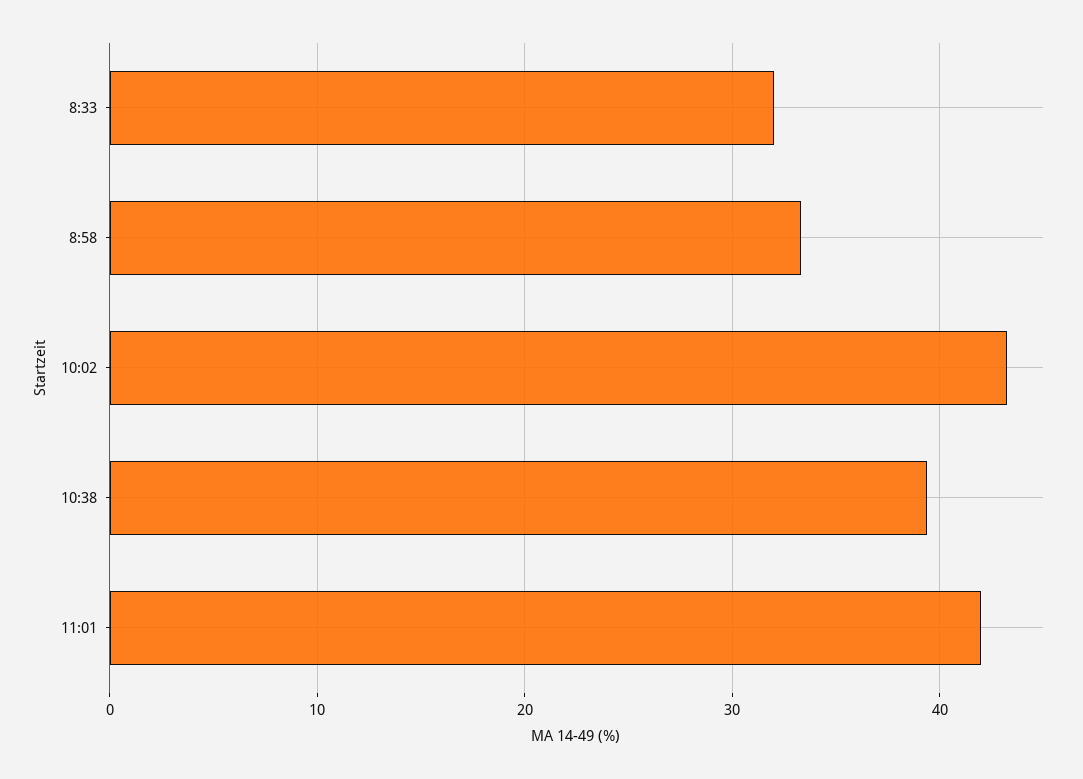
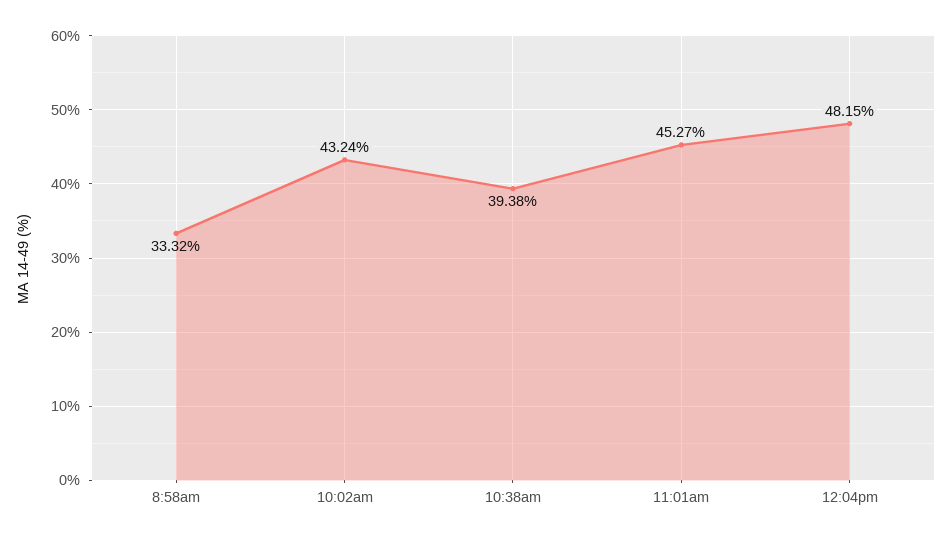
8:33: 32 -> none
11:01: 42 -> 45.27
12:04pm: none -> 48.15

